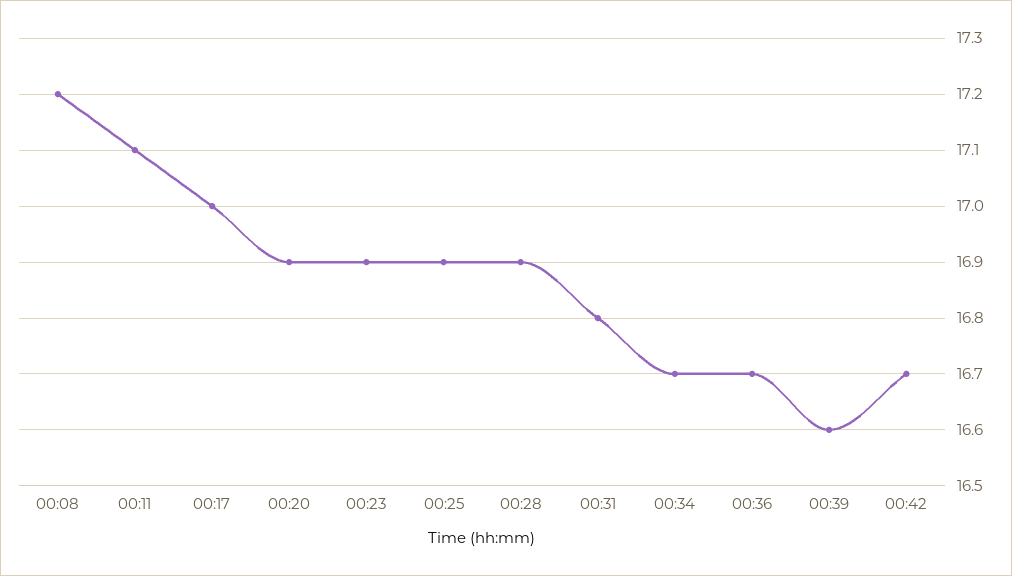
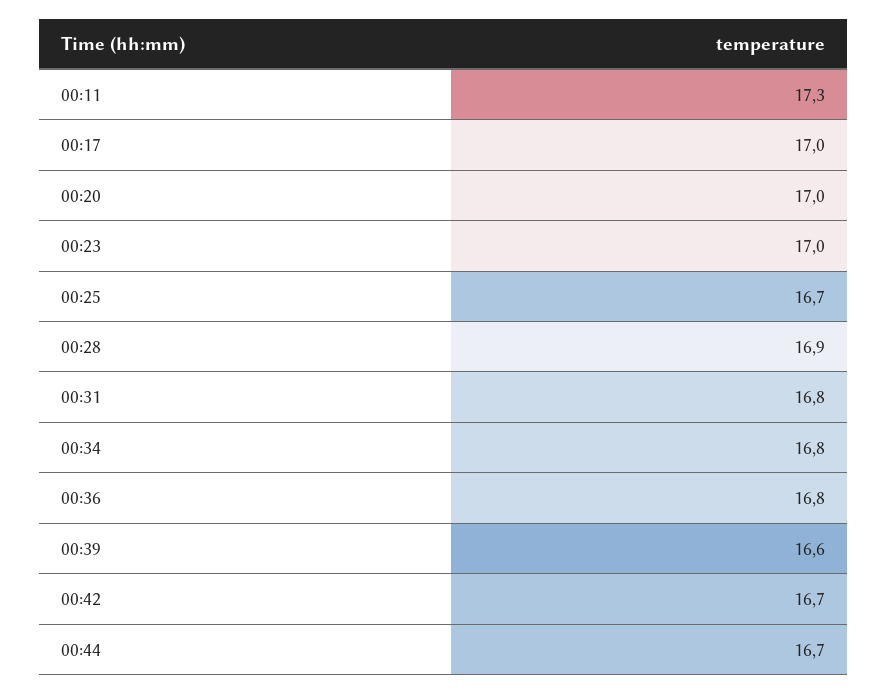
00:08: 17.2 -> none
00:11: 17.1 -> 17.3
00:20: 16.9 -> 17
00:23: 16.9 -> 17
00:25: 16.9 -> 16.7
00:34: 16.7 -> 16.8
00:36: 16.7 -> 16.8
00:44: none -> 16.7

